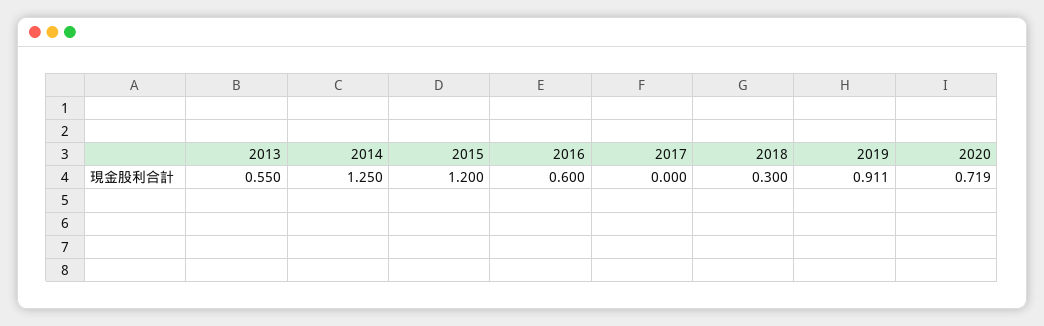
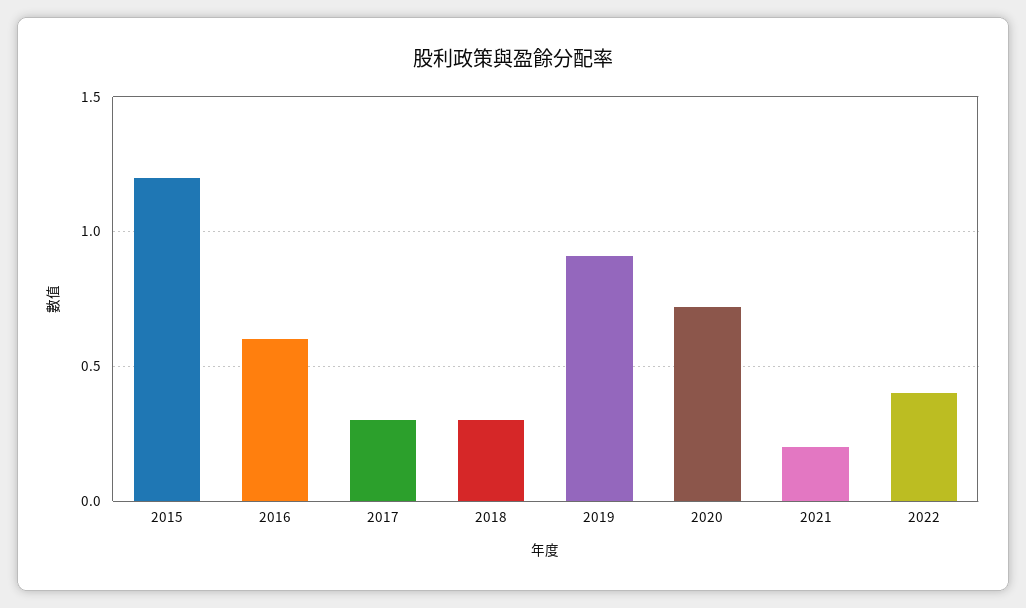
2013: 0.55 -> none
2014: 1.25 -> none
2017: 0 -> 0.3
2021: none -> 0.2
2022: none -> 0.4

